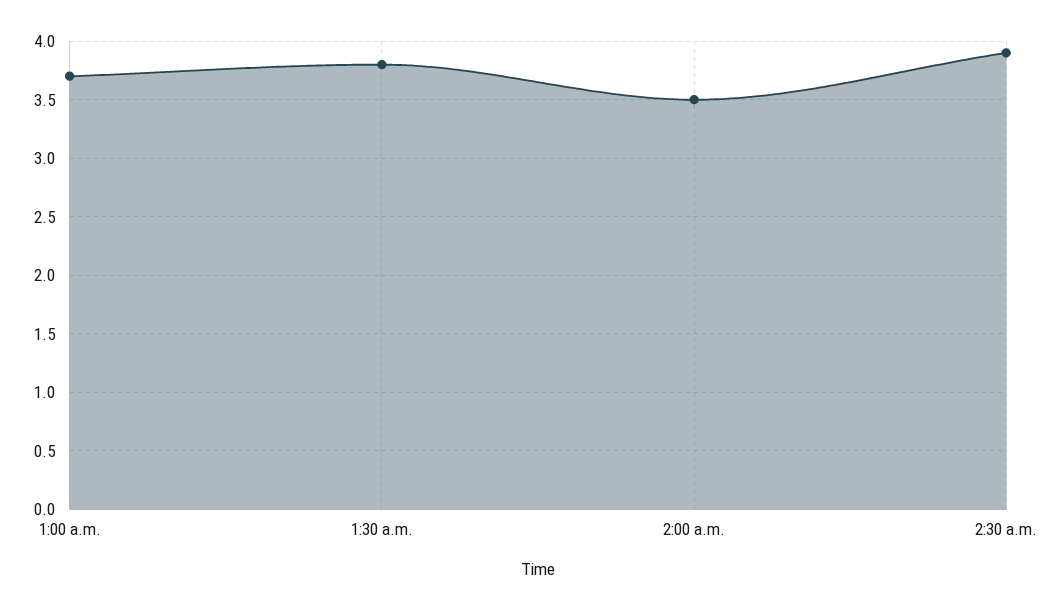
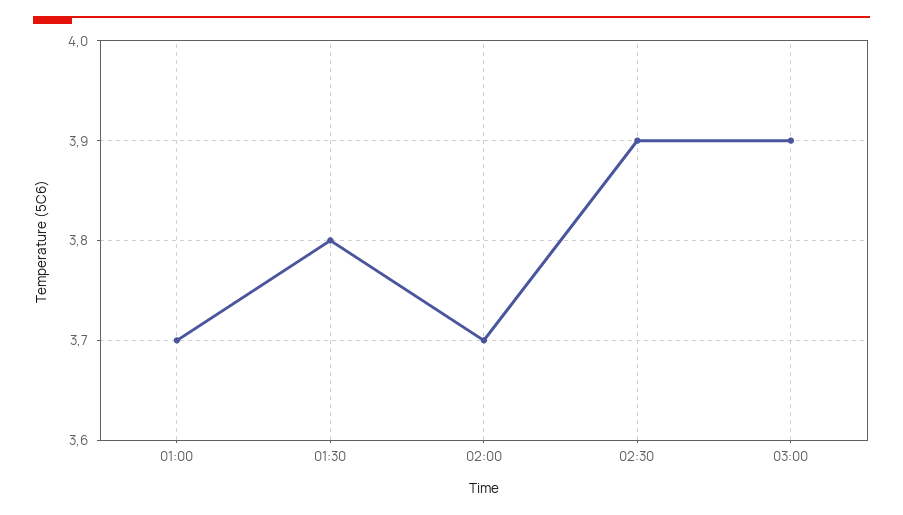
2:00 a.m.: 3.5 -> 3.7
03:00: none -> 3.9

